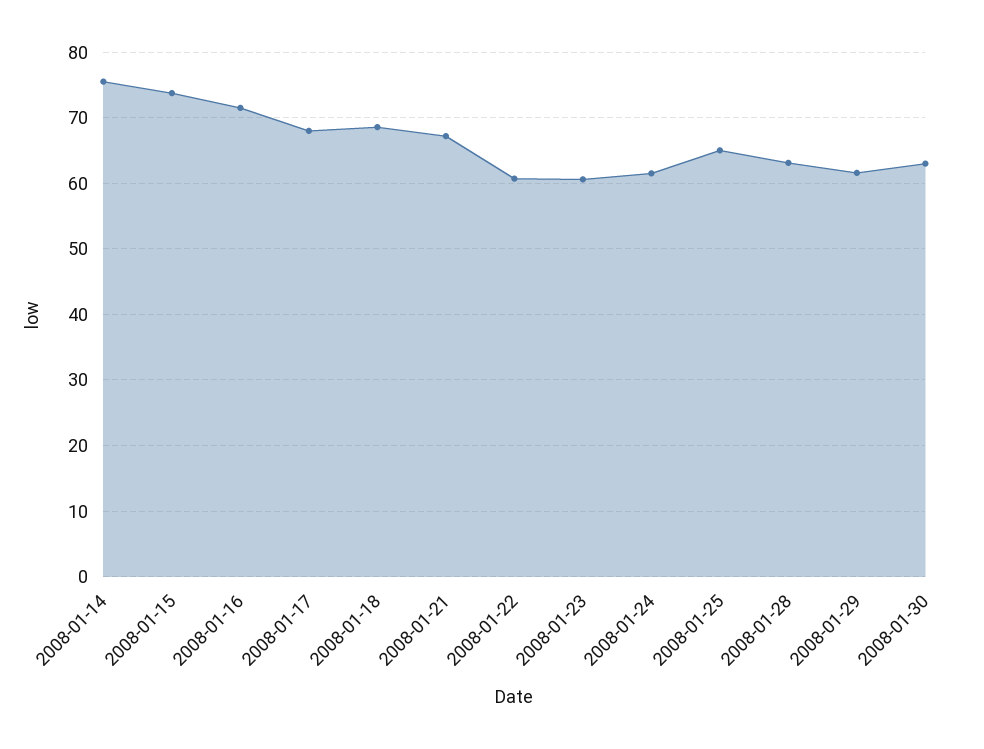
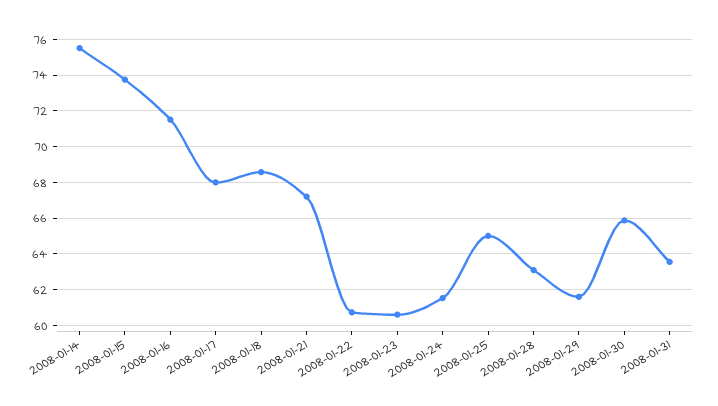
2008-01-30: 63 -> 66
2008-01-31: none -> 63.5

